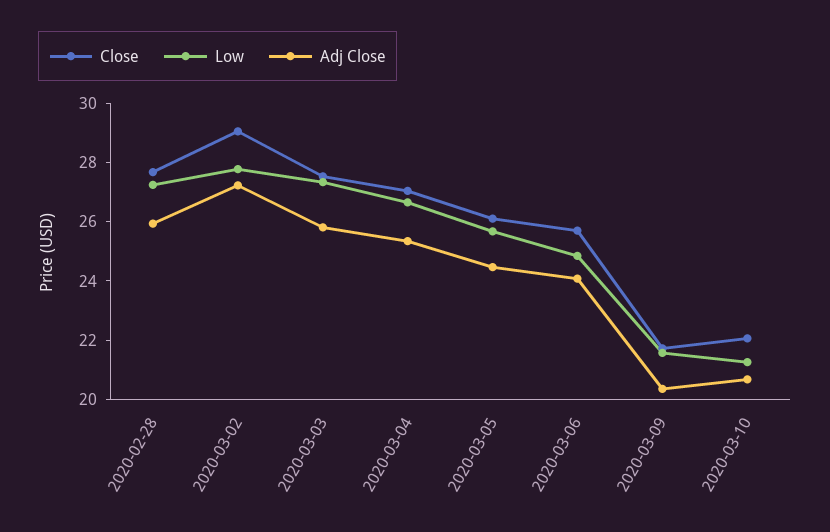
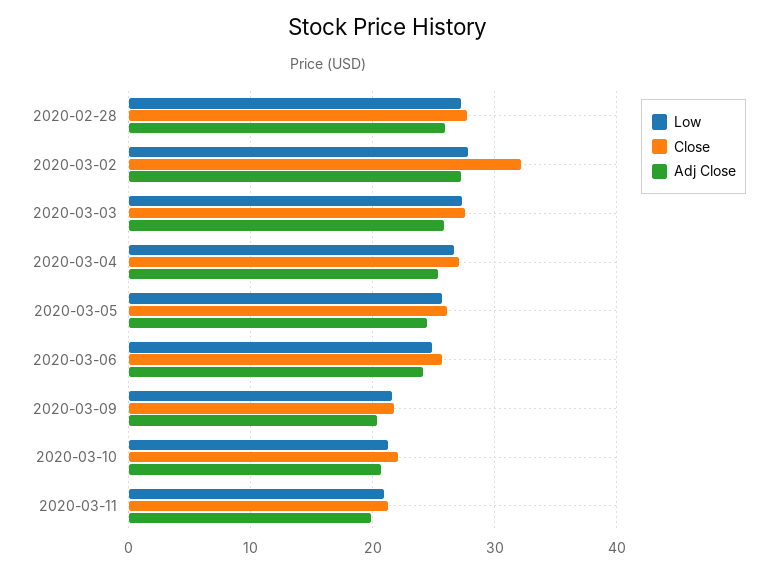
Close, 2020-03-02: 29 -> 32
Low, 2020-03-11: none -> 21
Close, 2020-03-11: none -> 21
Adj Close, 2020-03-11: none -> 20

